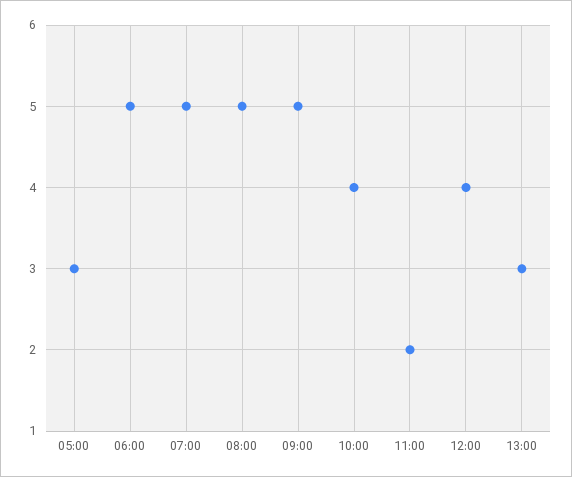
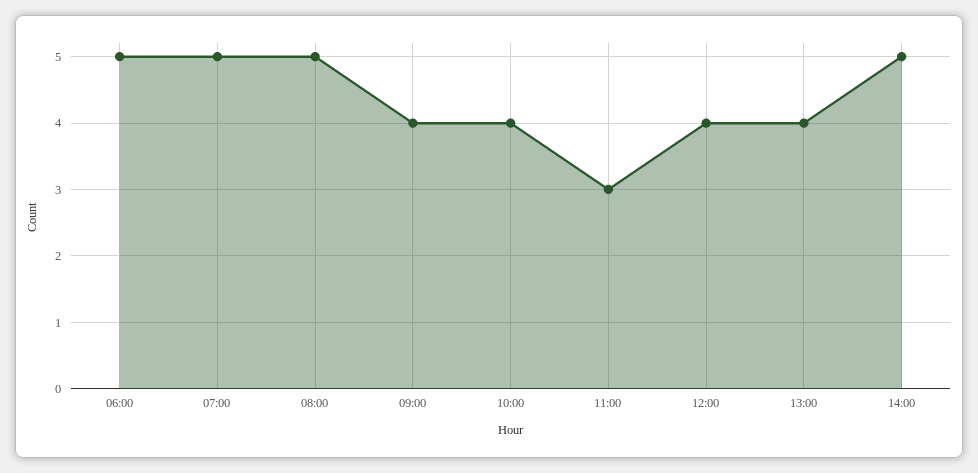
05:00: 3 -> none
09:00: 5 -> 4
11:00: 2 -> 3
13:00: 3 -> 4
14:00: none -> 5

